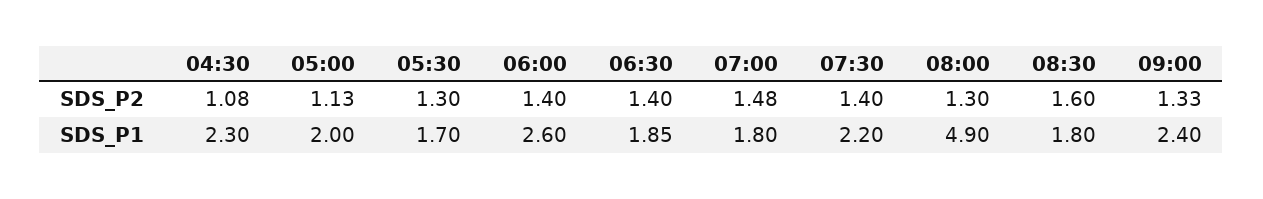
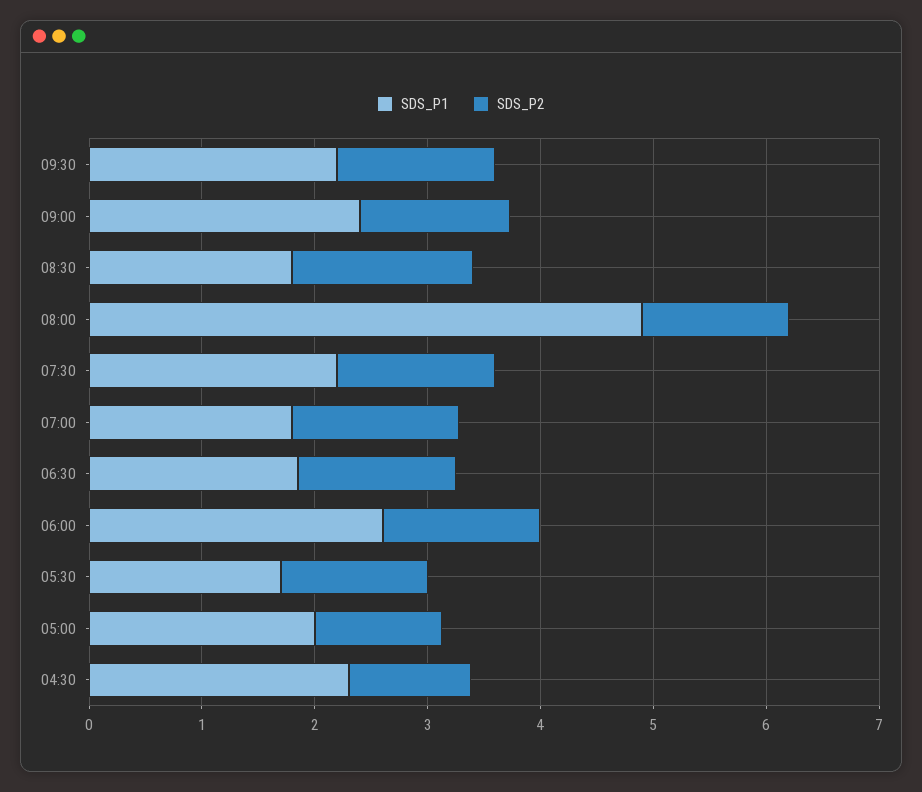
SDS_P1, 09:30: none -> 2.2
SDS_P2, 09:30: none -> 1.4

